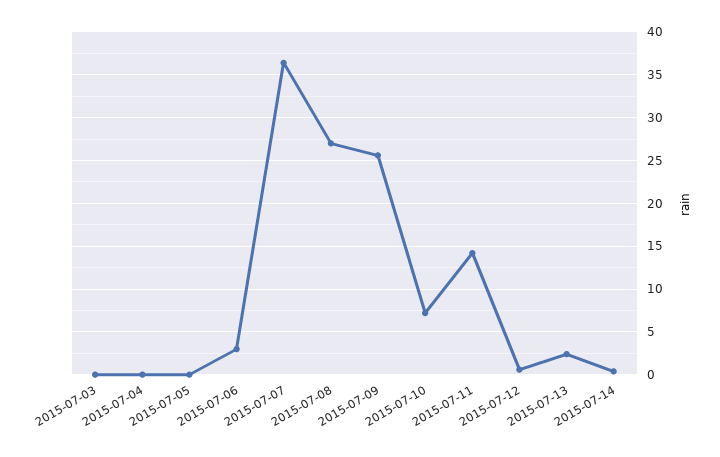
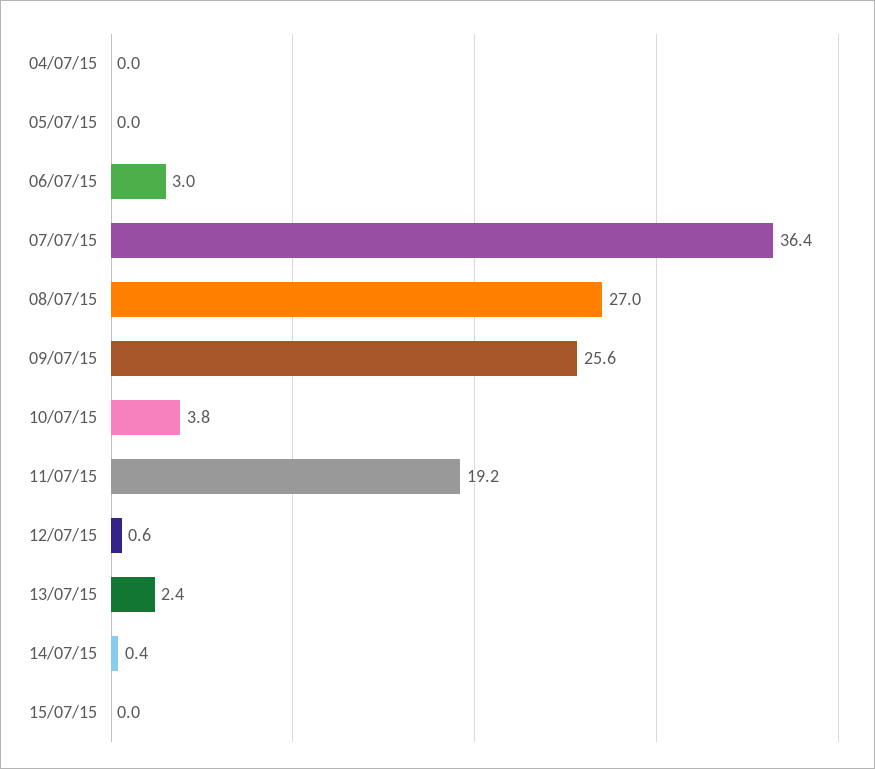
2015-07-03: 0 -> none
2015-07-10: 7 -> 3.8
2015-07-11: 14 -> 19.2
15/07/15: none -> 0

